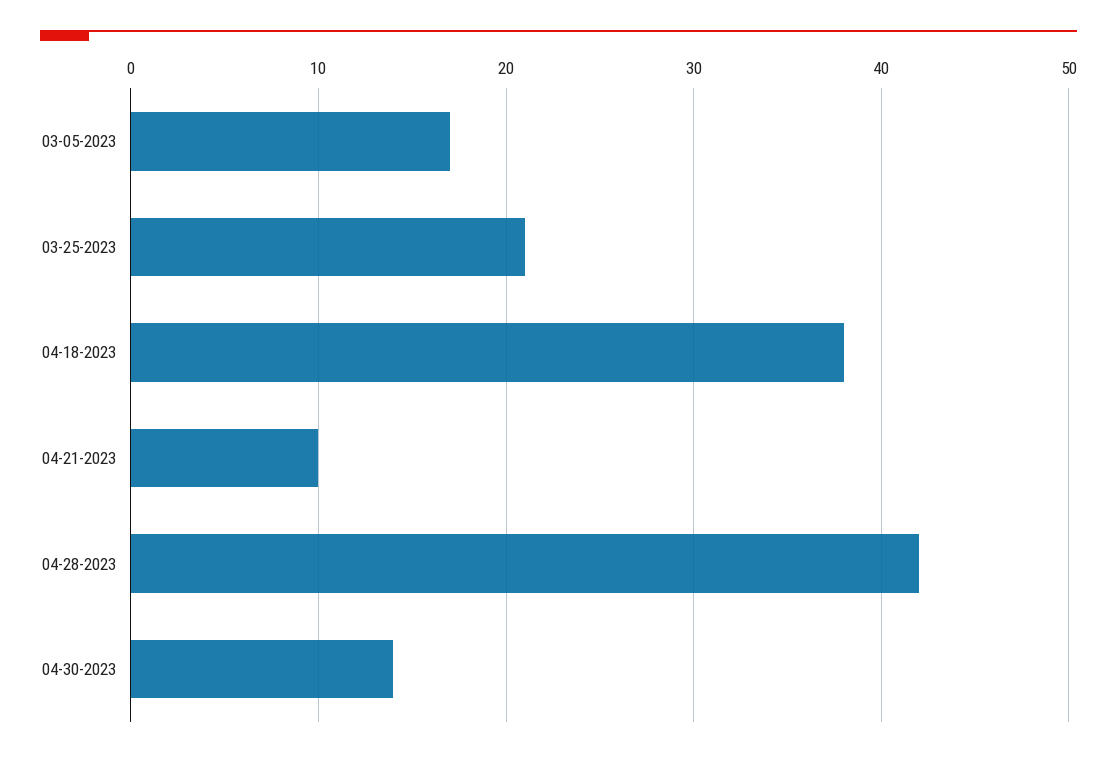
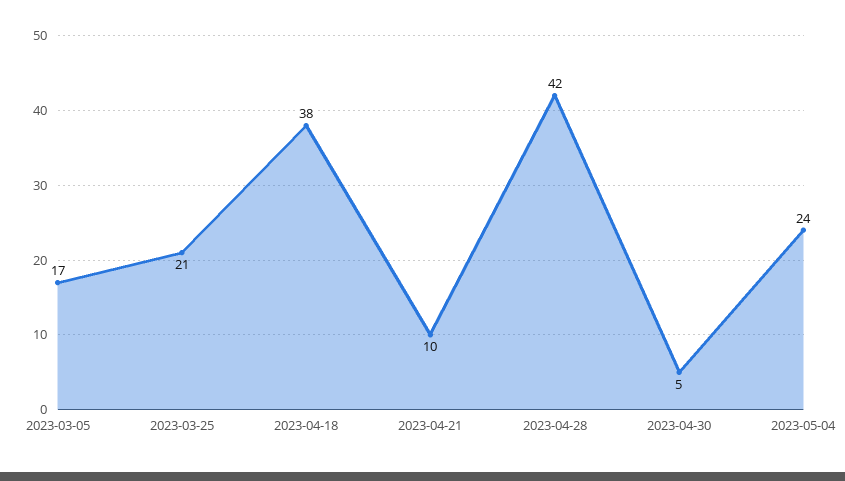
04-30-2023: 14 -> 5
2023-05-04: none -> 24

